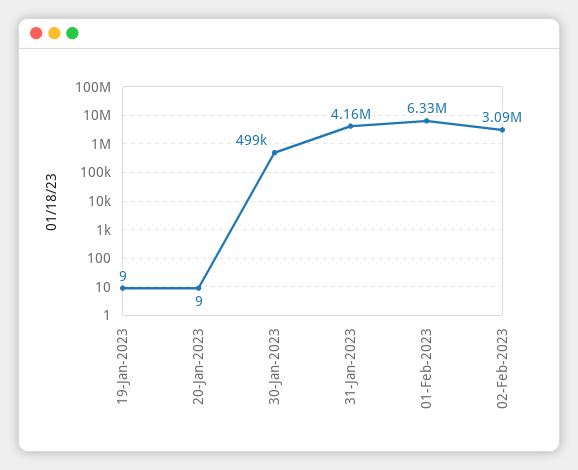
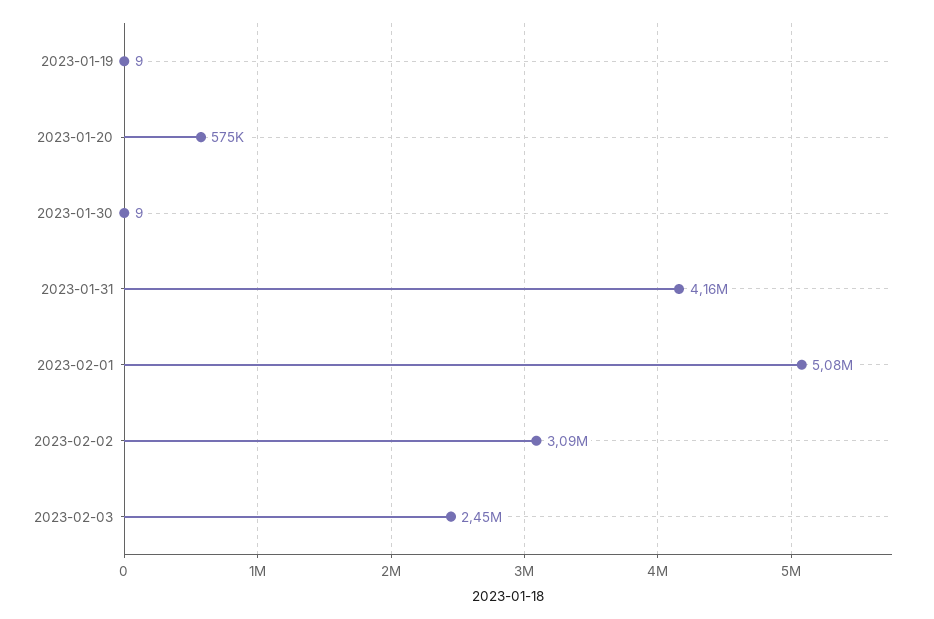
20-Jan-2023: 9 -> 575000
30-Jan-2023: 499000 -> 9
01-Feb-2023: 6330000 -> 5080000
2023-02-03: none -> 2450000

